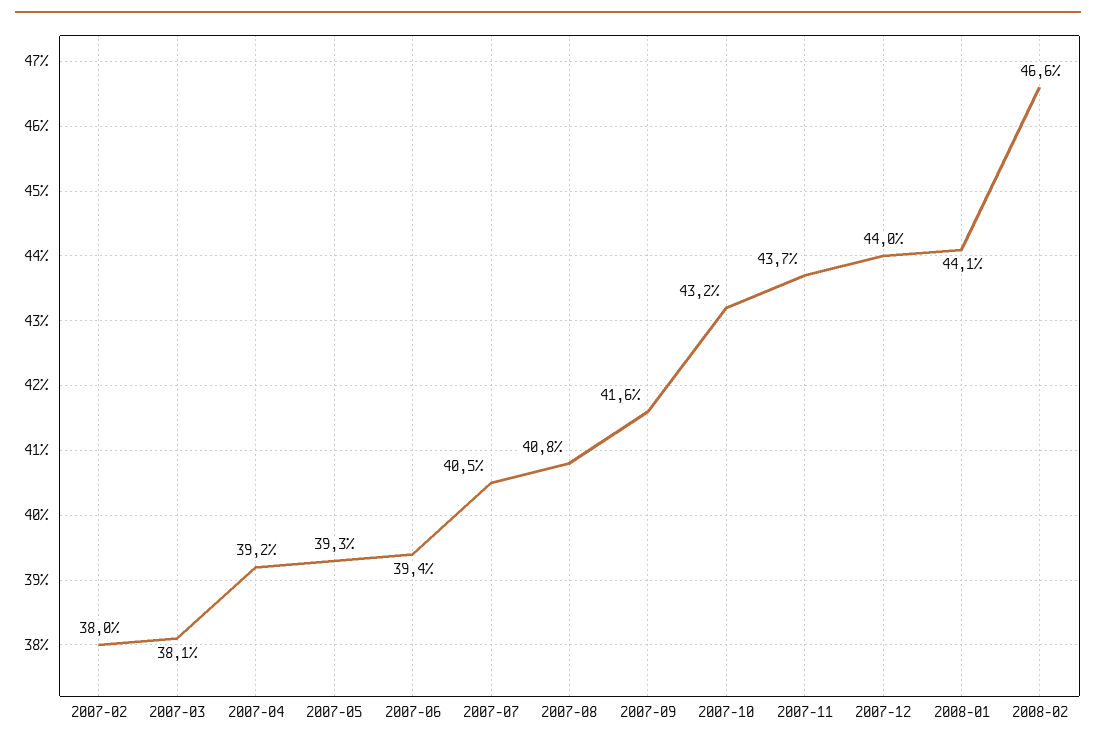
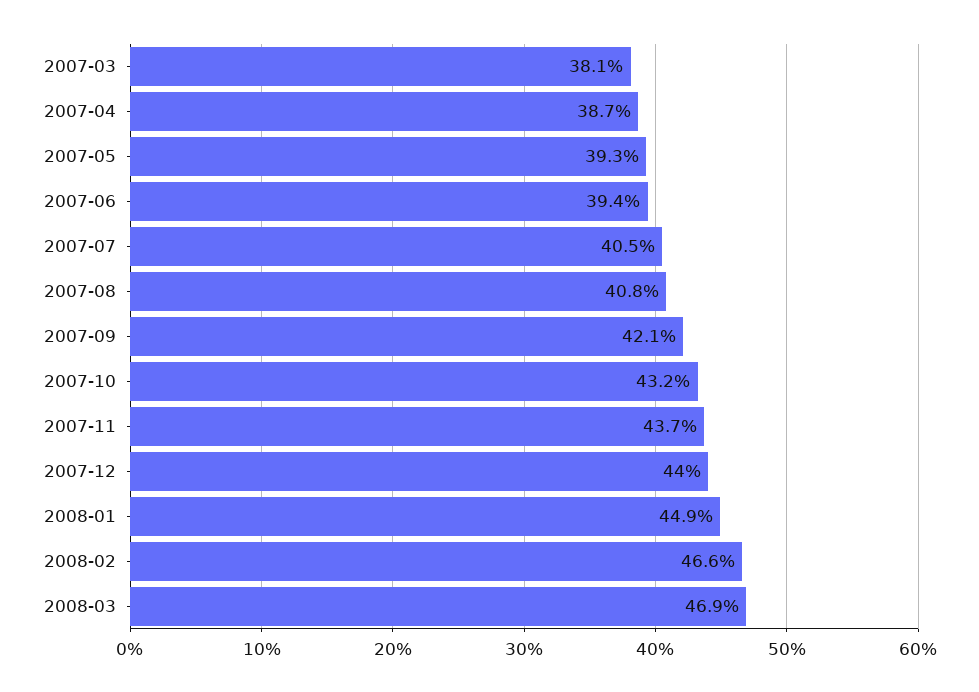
2007-02: 38 -> none
2007-04: 39.2 -> 38.7
2007-09: 41.6 -> 42.1
2008-01: 44.1 -> 44.9
2008-03: none -> 46.9

